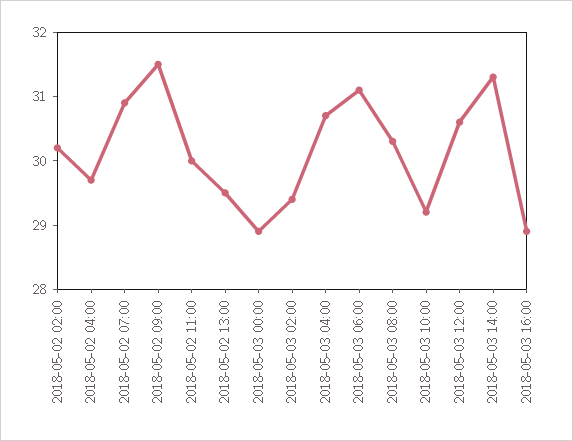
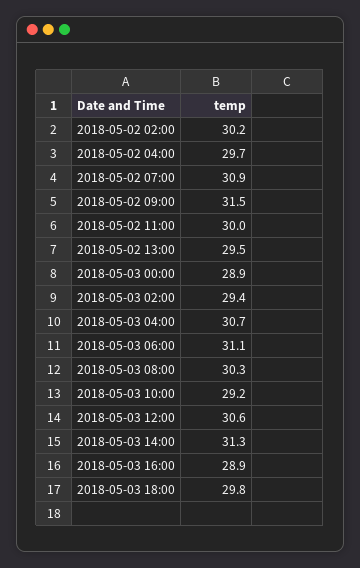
2018-05-03 18:00: none -> 29.8

